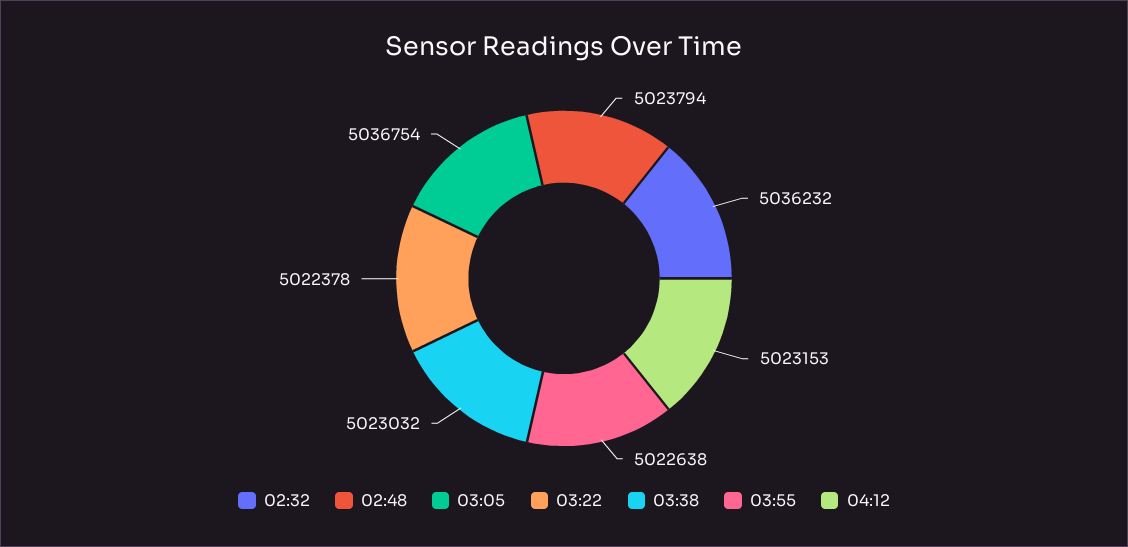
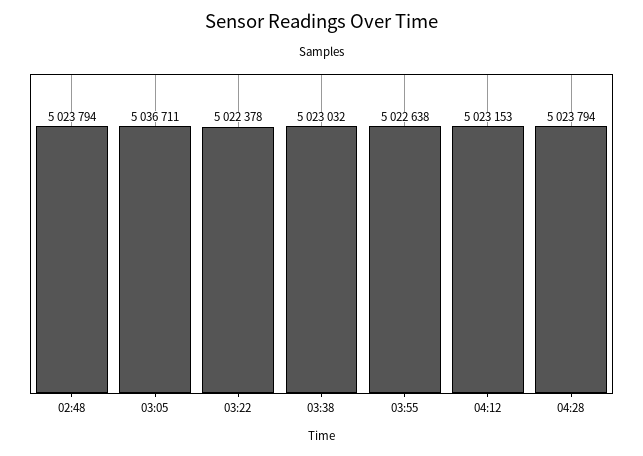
02:32: 5036232 -> none
03:05: 5036754 -> 5036711
04:28: none -> 5023794

